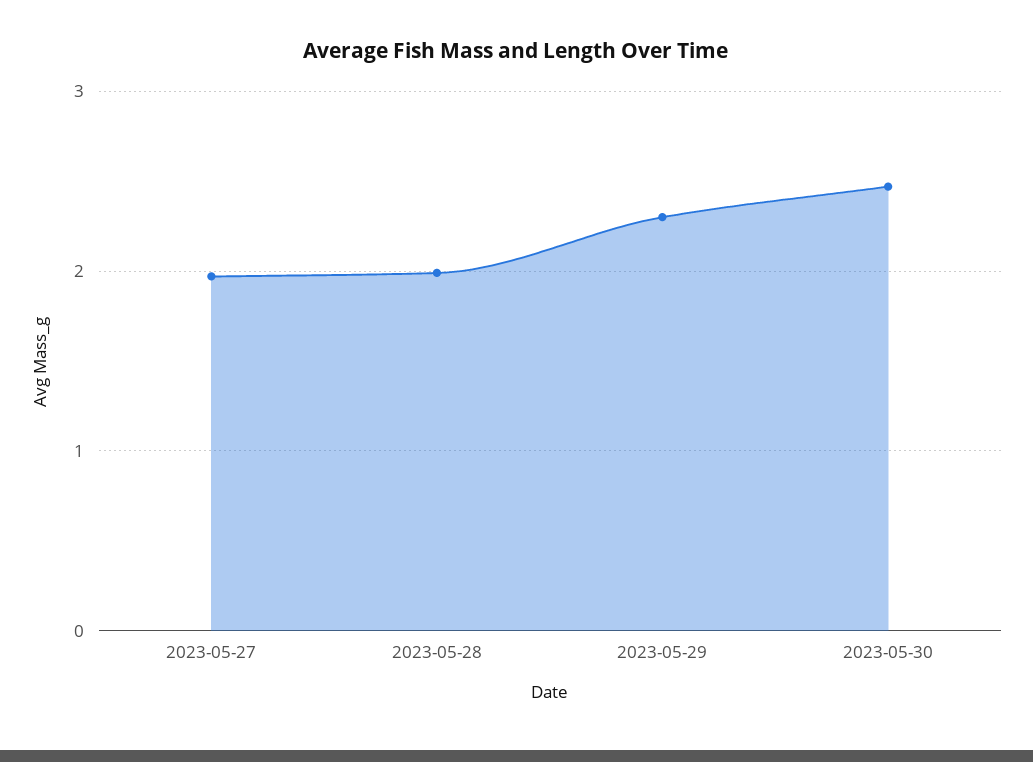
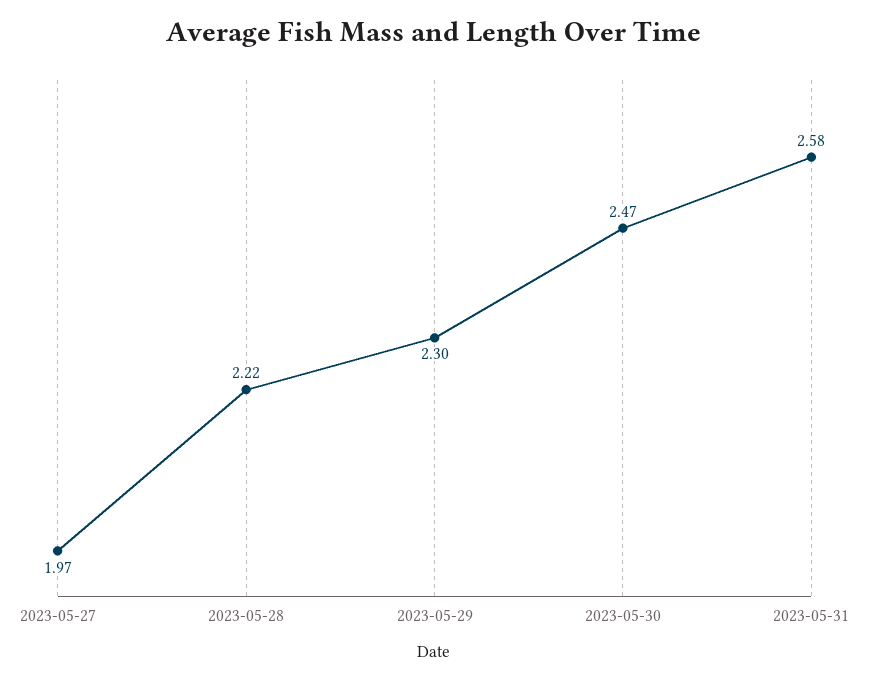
2023-05-28: 2 -> 2.22
2023-05-31: none -> 2.58

